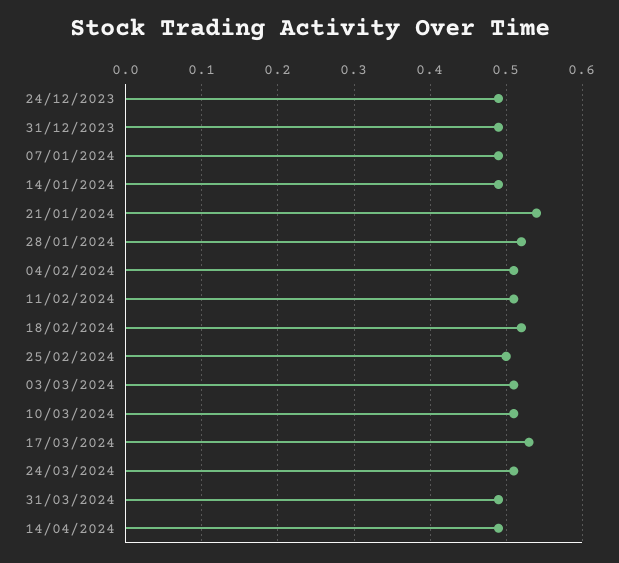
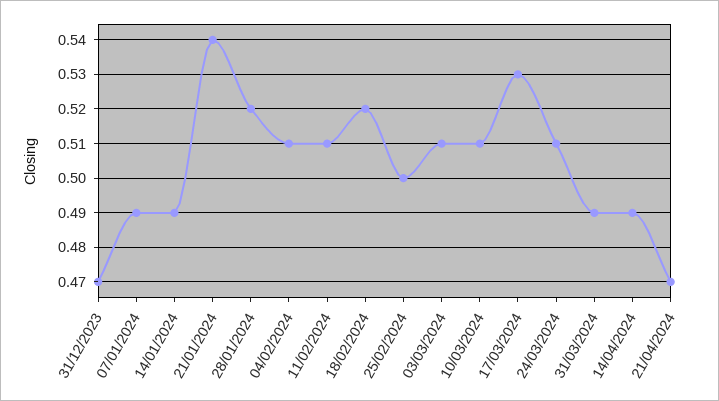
24/12/2023: 0.49 -> none
31/12/2023: 0.49 -> 0.47
21/04/2024: none -> 0.47

